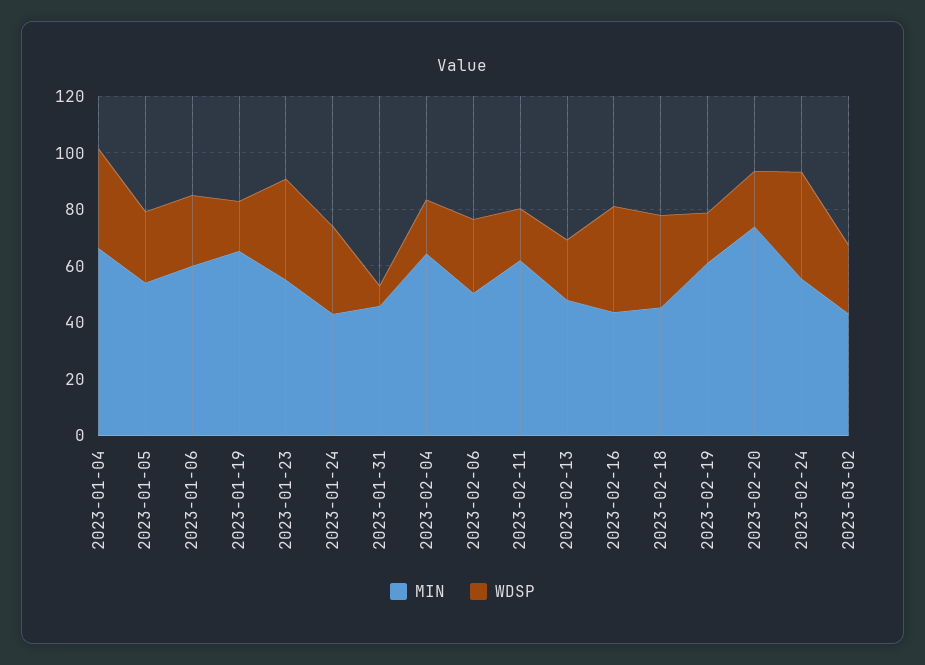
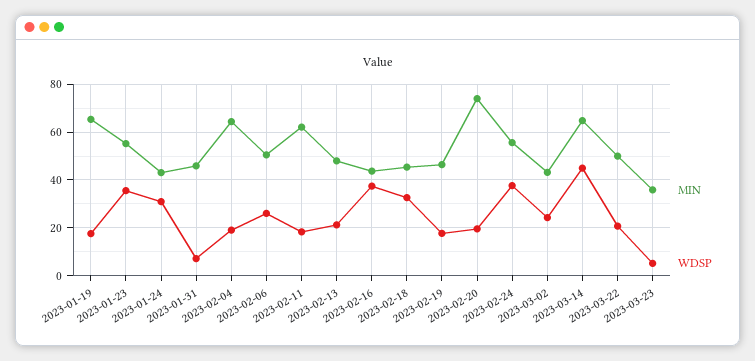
MIN, 2023-01-04: 65 -> none
WDSP, 2023-01-04: 35 -> none
MIN, 2023-01-05: 55 -> none
WDSP, 2023-01-05: 25 -> none
MIN, 2023-01-06: 60 -> none
WDSP, 2023-01-06: 25 -> none
MIN, 2023-02-19: 60 -> 45
MIN, 2023-03-14: none -> 65
WDSP, 2023-03-14: none -> 45
MIN, 2023-03-22: none -> 50
WDSP, 2023-03-22: none -> 20
MIN, 2023-03-23: none -> 35
WDSP, 2023-03-23: none -> 5

